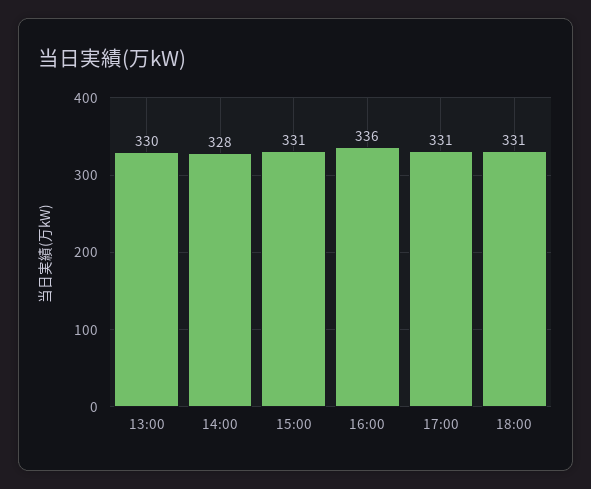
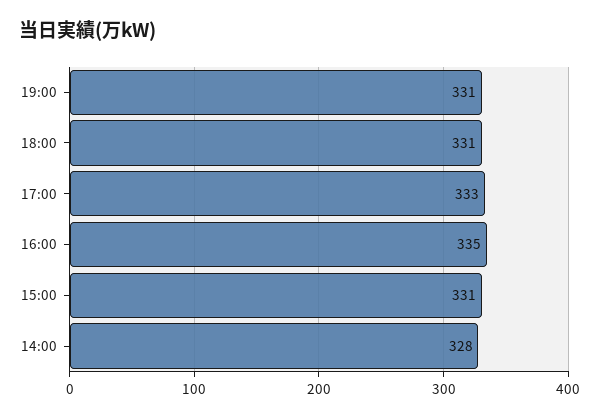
13:00: 330 -> none
16:00: 336 -> 335
17:00: 331 -> 333
19:00: none -> 331

